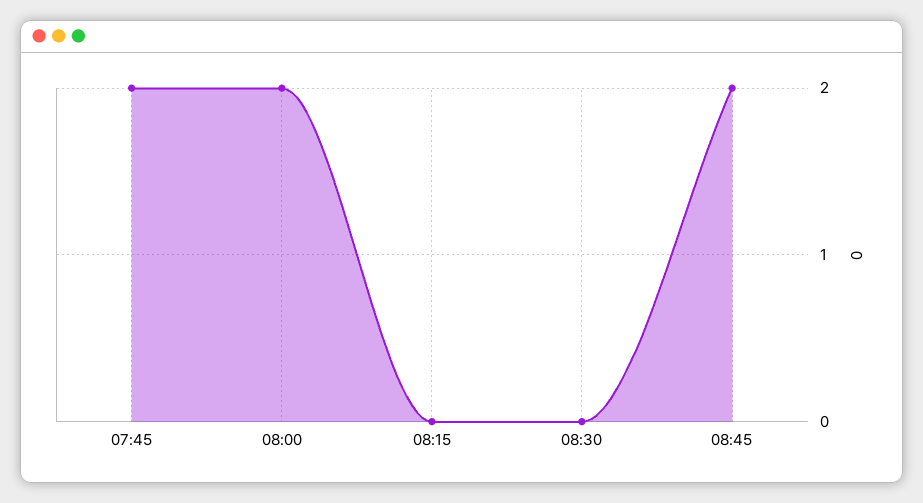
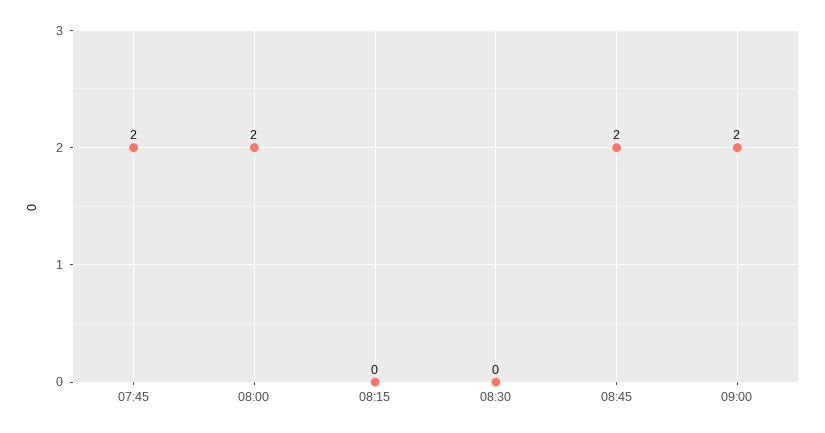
09:00: none -> 2

